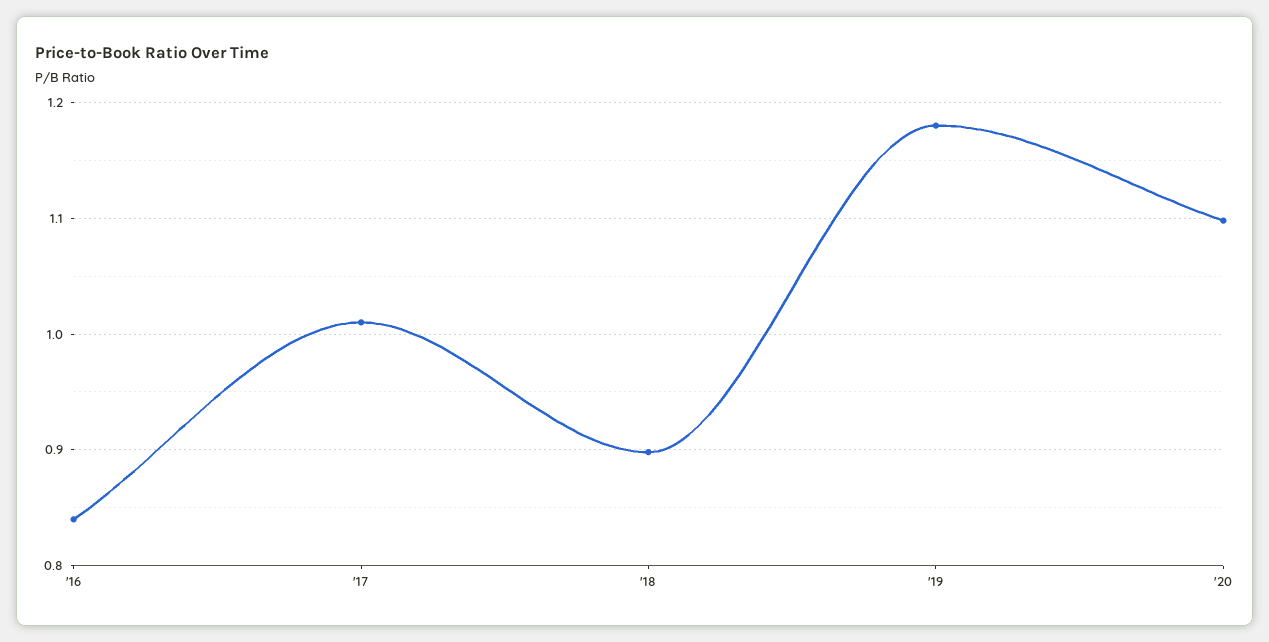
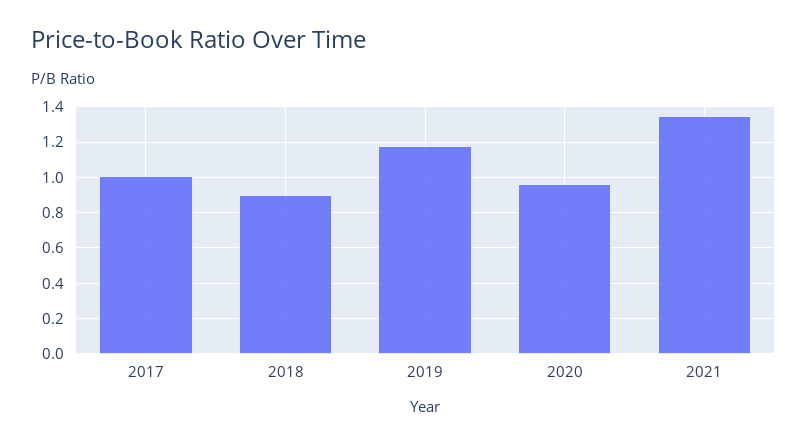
'16: 0.84 -> none
'20: 1.1 -> 0.95
2021: none -> 1.35

